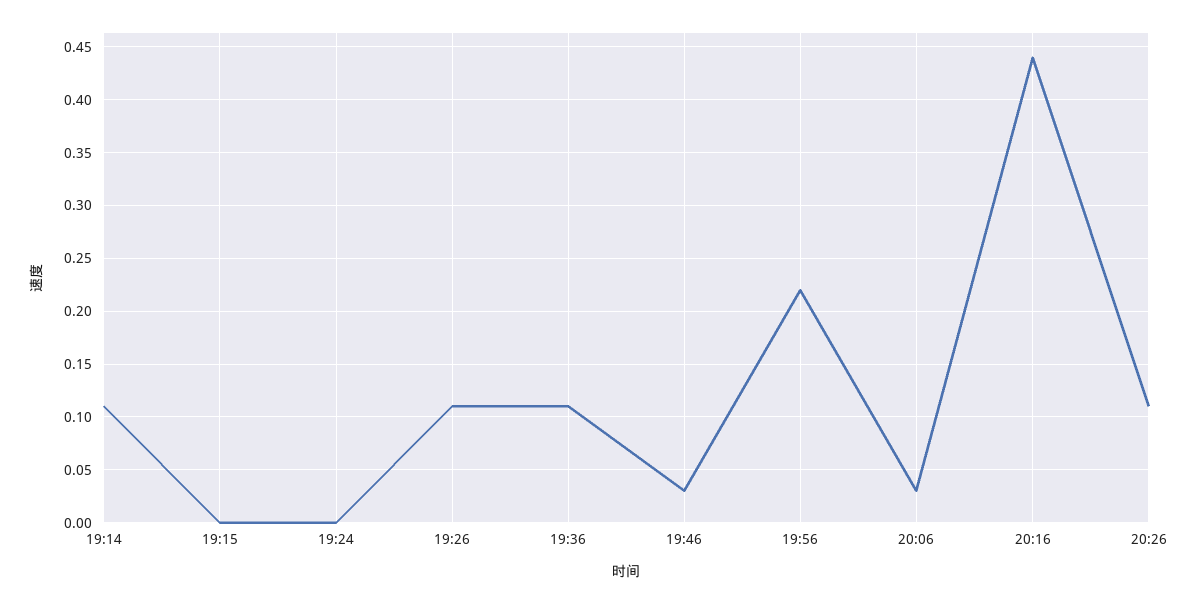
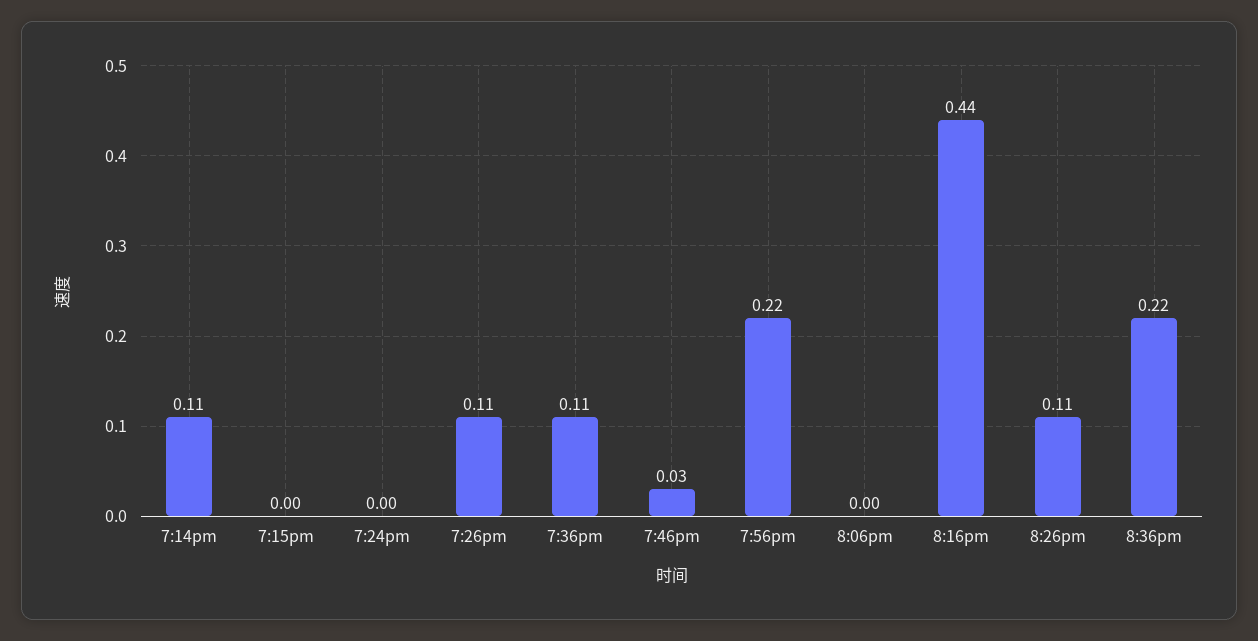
20:06: 0.03 -> 0
8:36pm: none -> 0.22

